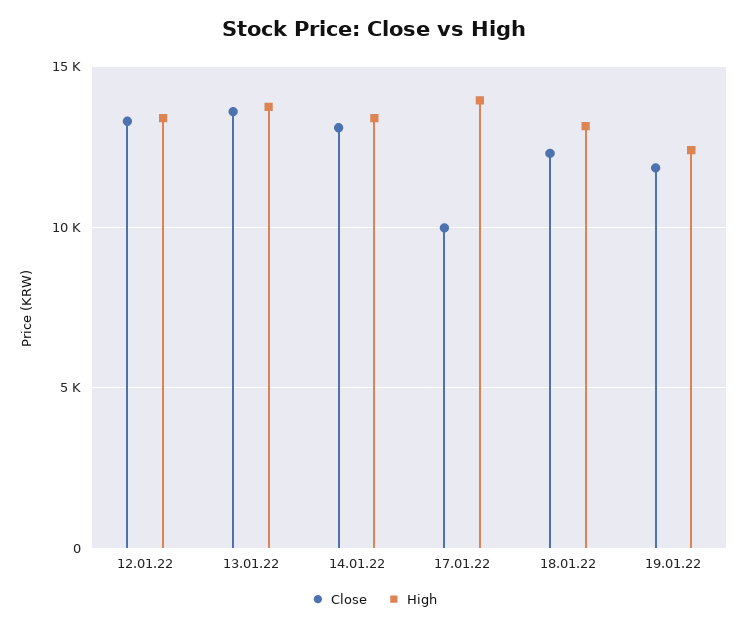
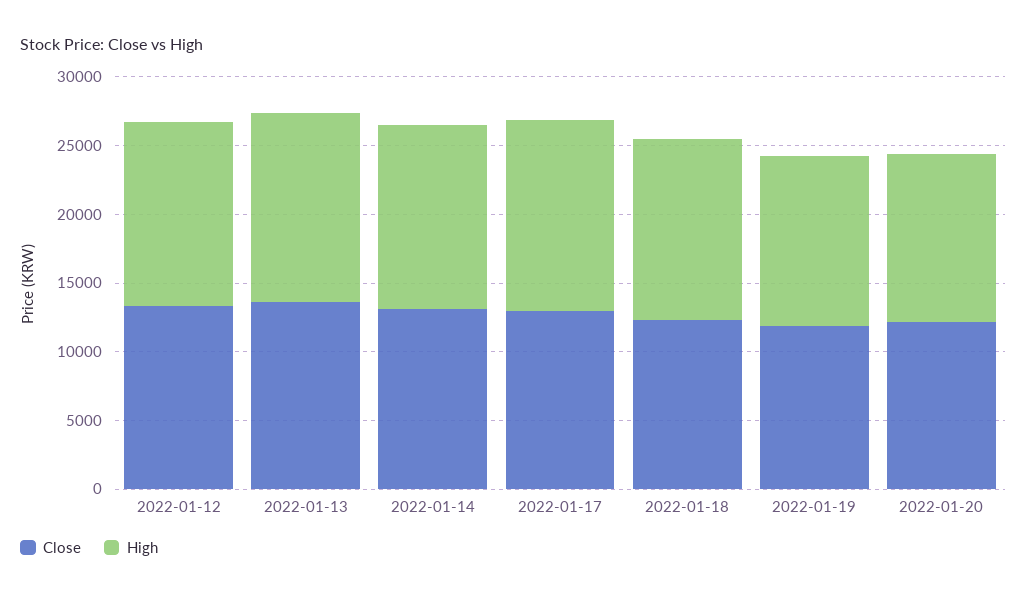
Close, 17.01.22: 10000 -> 13000
Close, 2022-01-20: none -> 12000
High, 2022-01-20: none -> 12000

